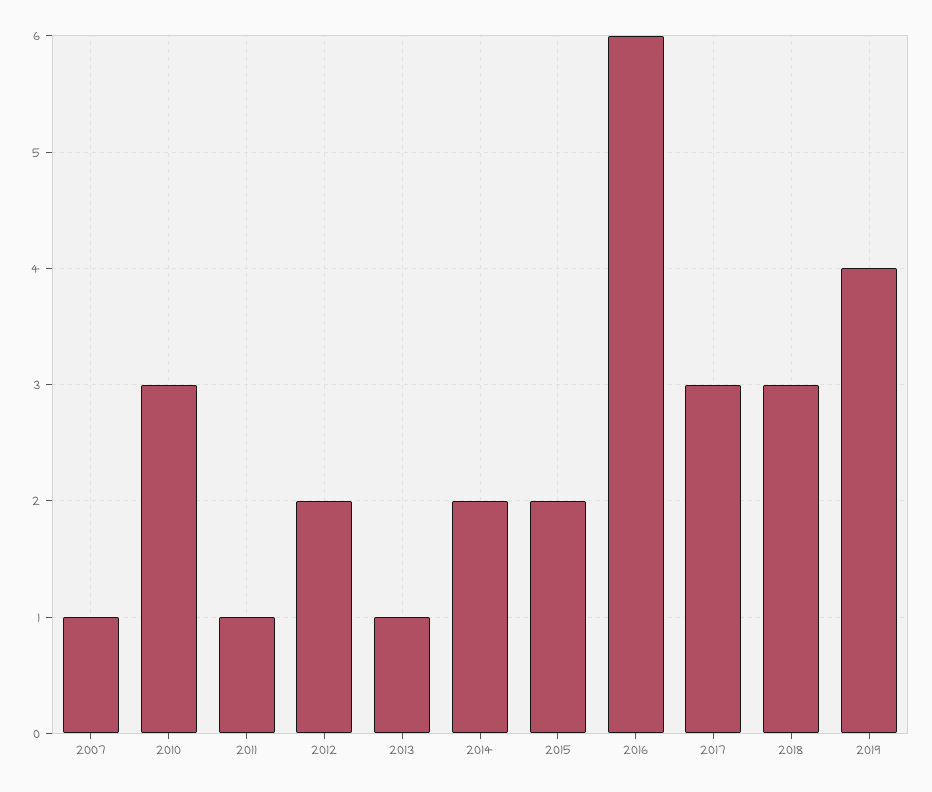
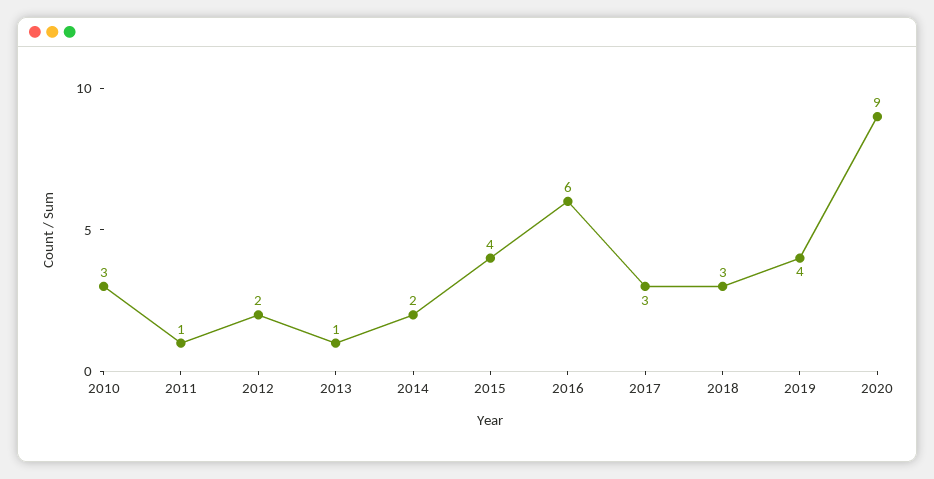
2007: 1 -> none
2015: 2 -> 4
2020: none -> 9

